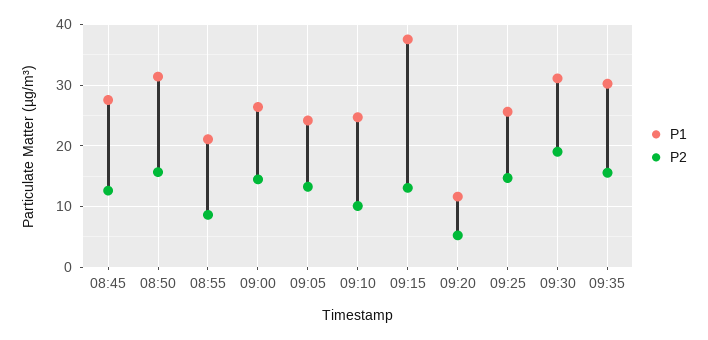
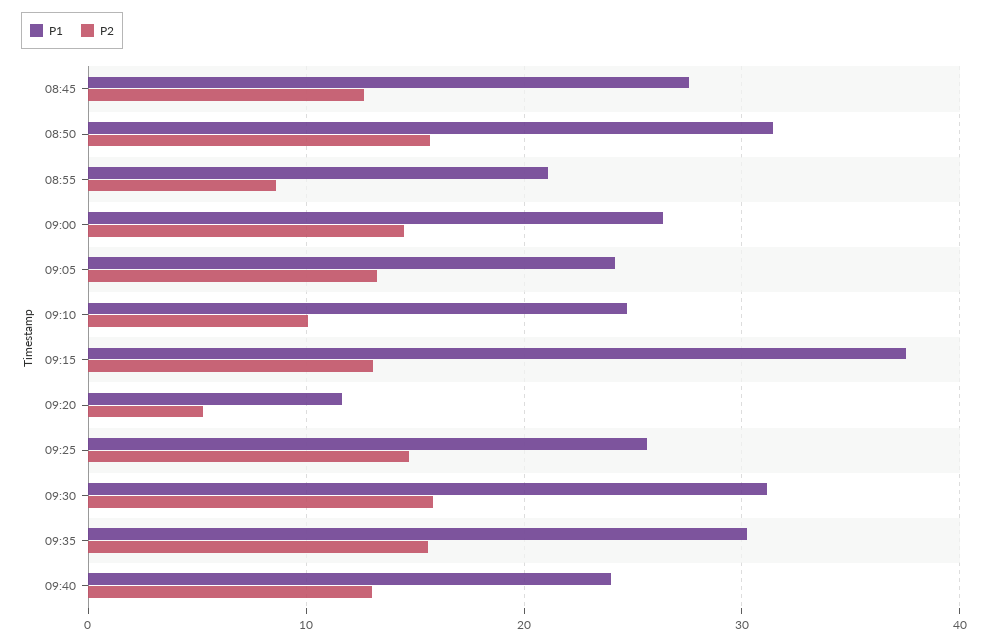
P2, 09:30: 19 -> 16
P1, 09:40: none -> 24
P2, 09:40: none -> 13

